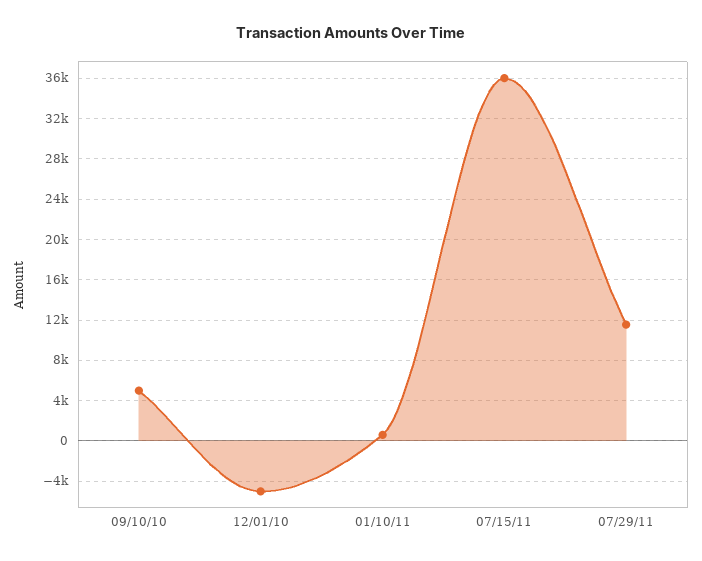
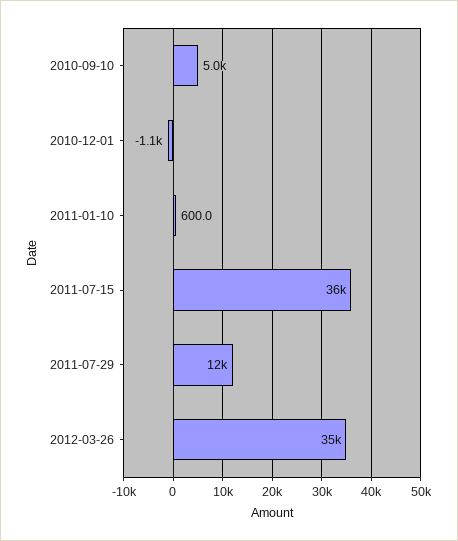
12/01/10: -5000 -> -1100
2012-03-26: none -> 35000

